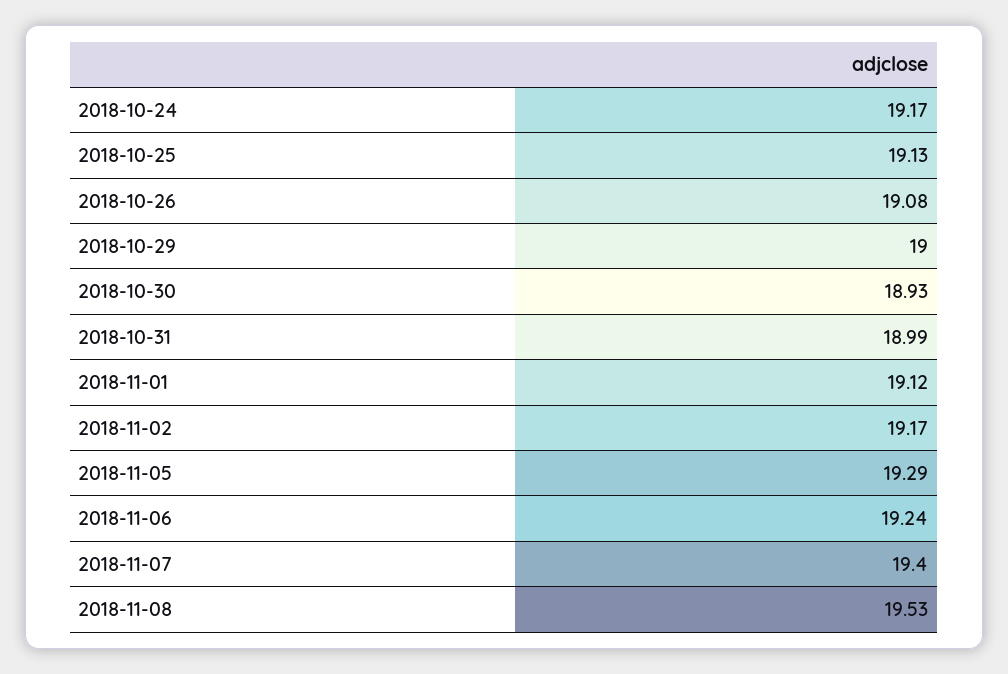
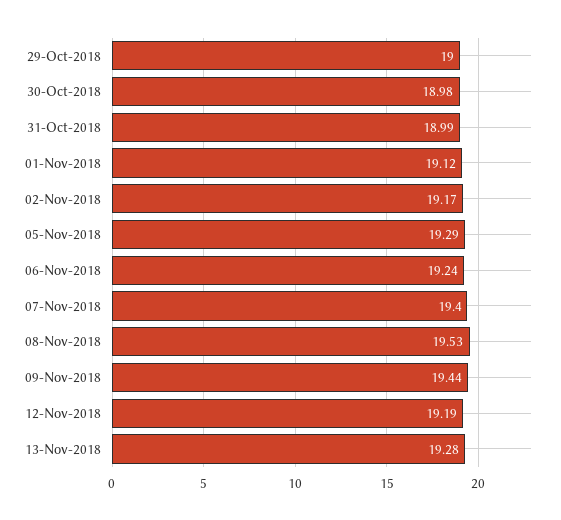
2018-10-24: 19.17 -> none
2018-10-25: 19.13 -> none
2018-10-26: 19.08 -> none
2018-10-30: 18.93 -> 18.98
09-Nov-2018: none -> 19.44
12-Nov-2018: none -> 19.19
13-Nov-2018: none -> 19.28

